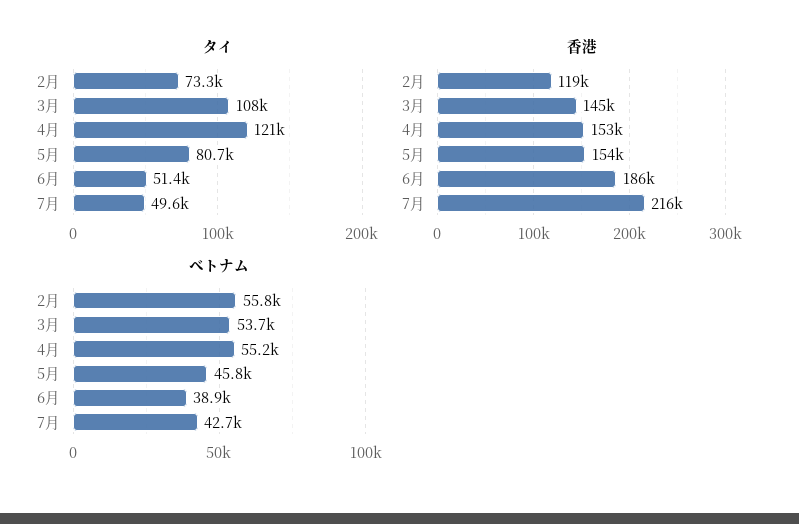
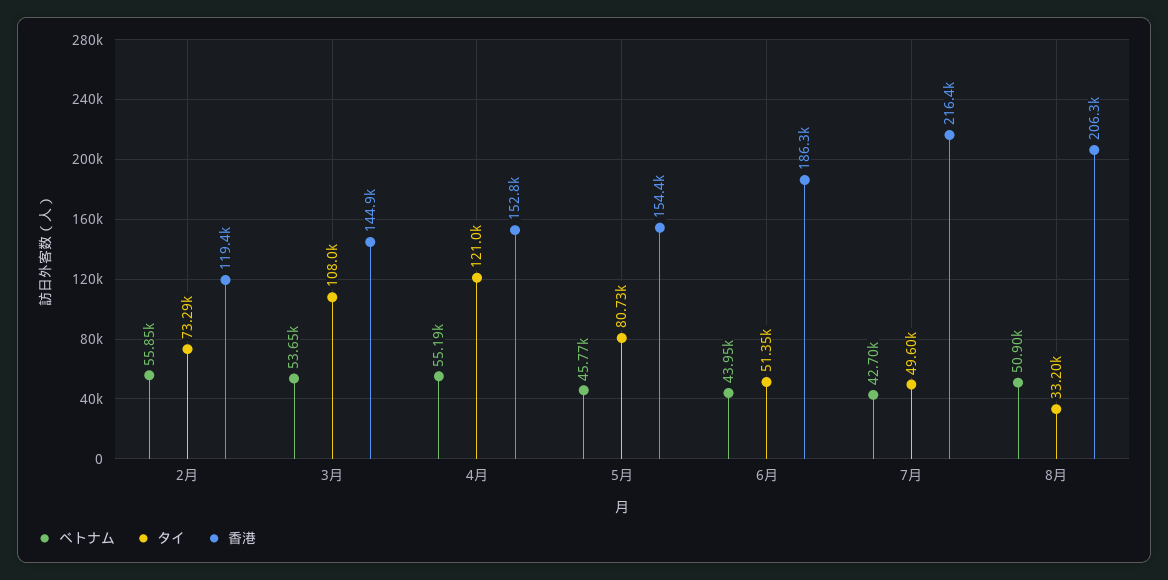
ベトナム, 6月: 38900 -> 43950
ベトナム, 8月: none -> 50900
タイ, 8月: none -> 33200
香港, 8月: none -> 206300

